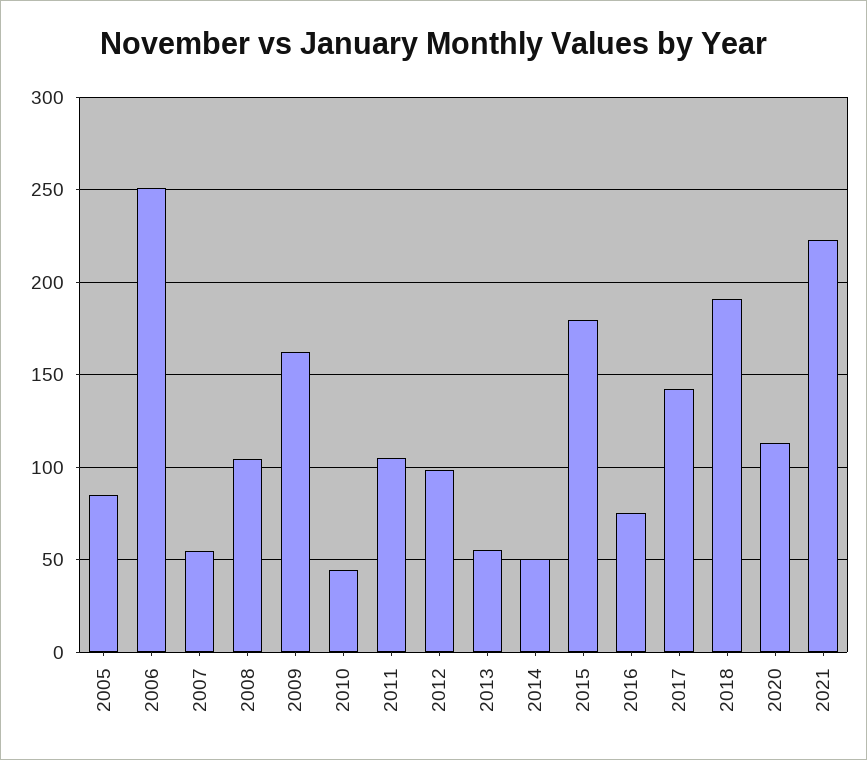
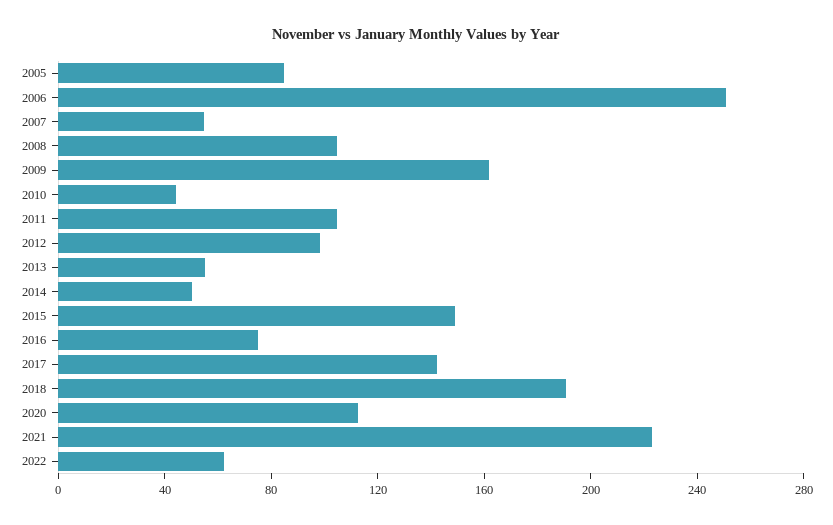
2015: 180 -> 150
2022: none -> 60

